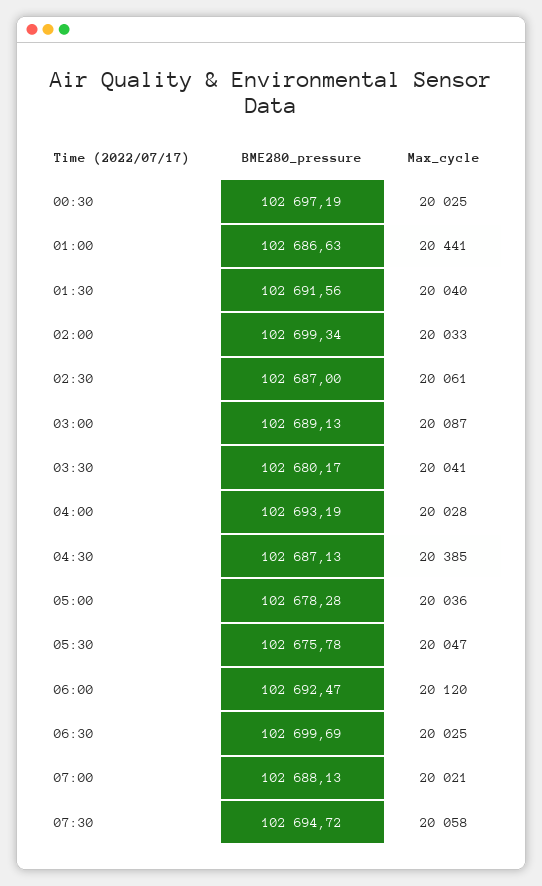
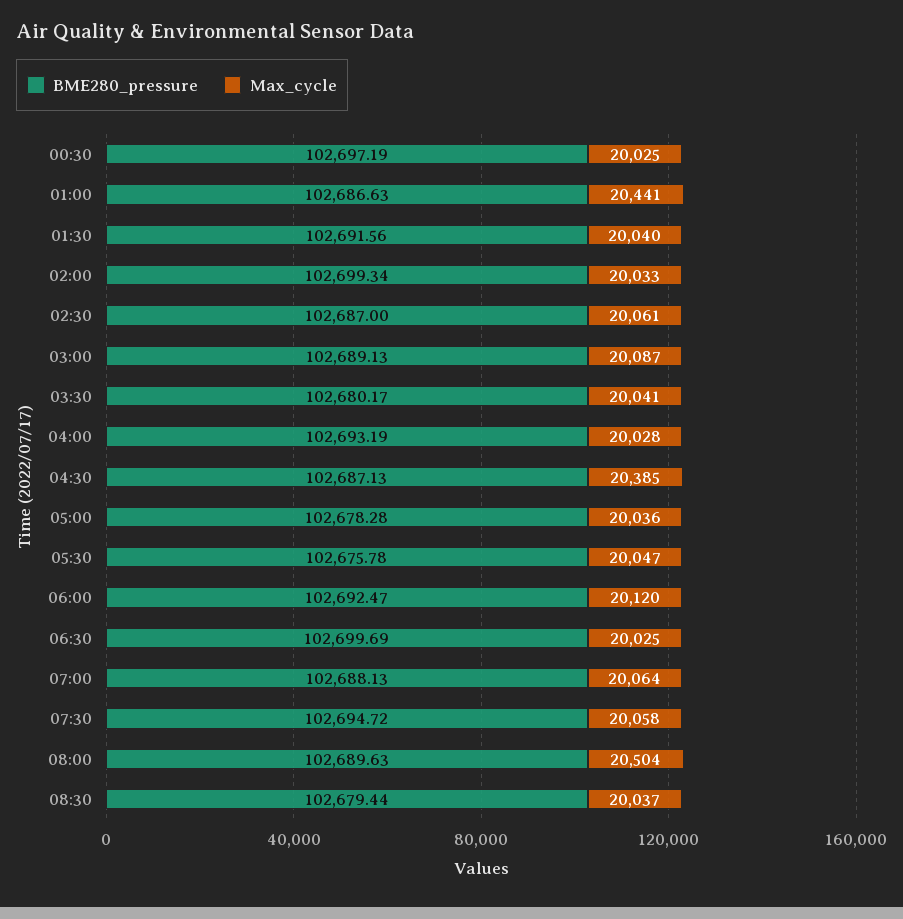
Max_cycle, 07:00: 20021 -> 20064
BME280_pressure, 08:00: none -> 102689.63
Max_cycle, 08:00: none -> 20504
BME280_pressure, 08:30: none -> 102679.44
Max_cycle, 08:30: none -> 20037

